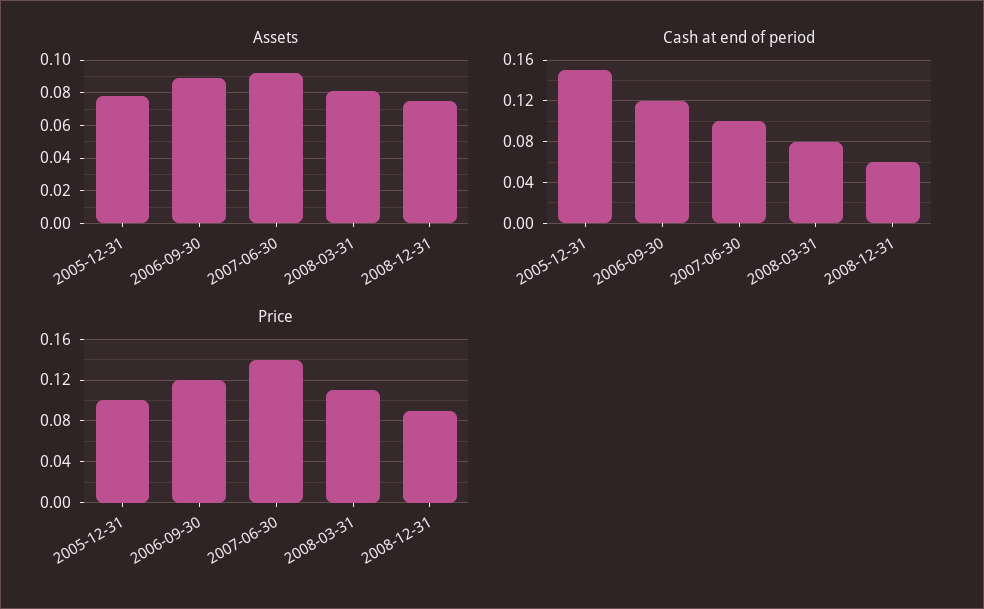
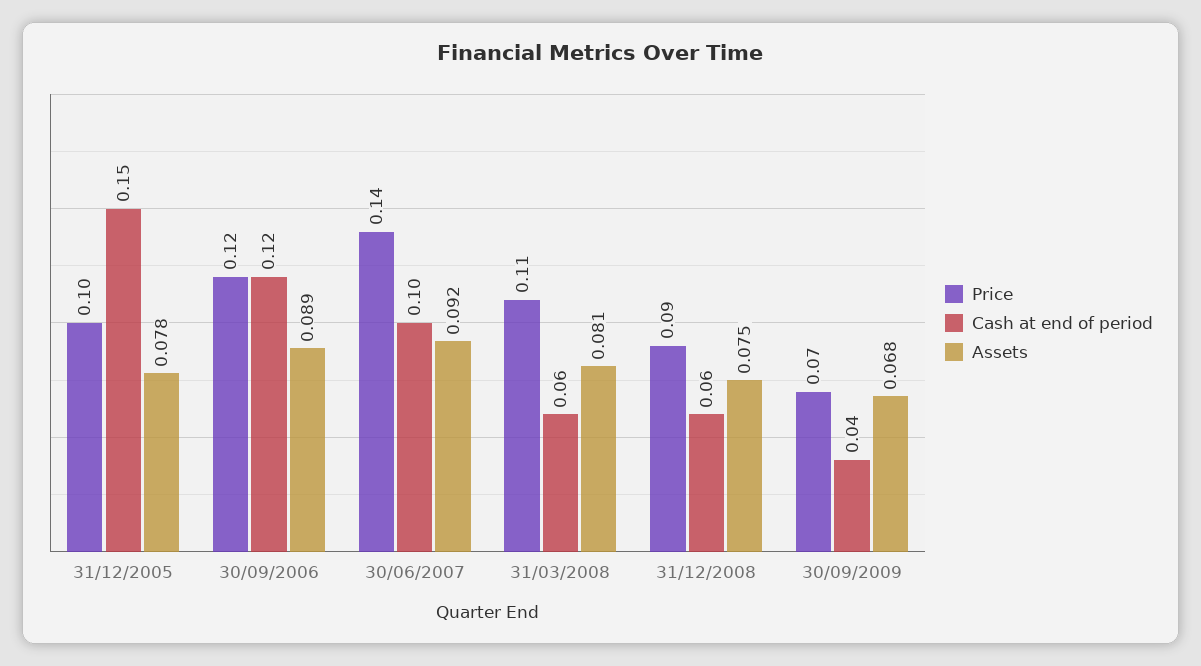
Cash at end of period, 2008-03-31: 0.08 -> 0.06
Price, 30/09/2009: none -> 0.07
Cash at end of period, 30/09/2009: none -> 0.04
Assets, 30/09/2009: none -> 0.068

